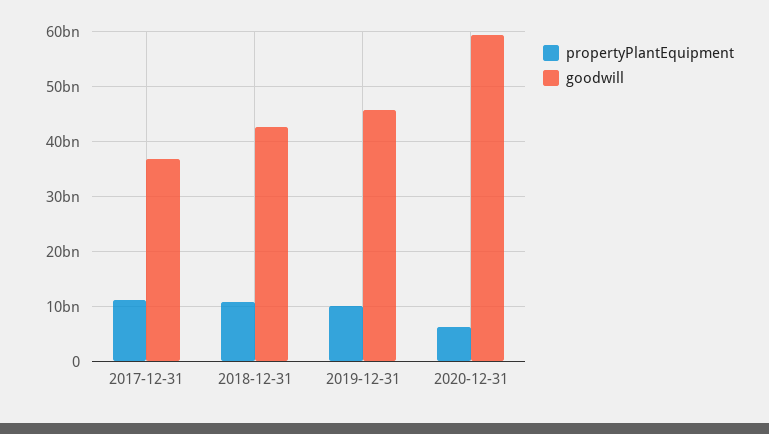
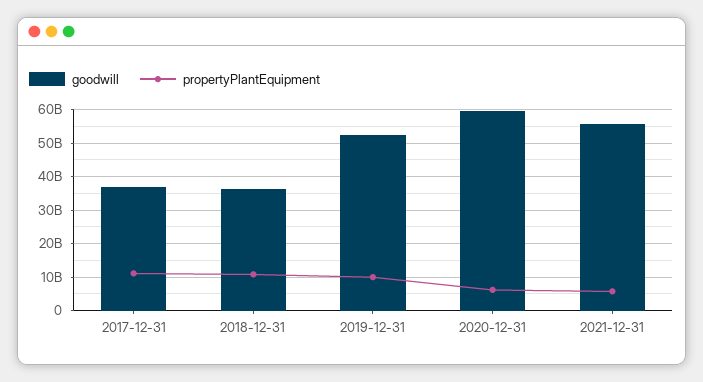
goodwill, 2018-12-31: 42000000000 -> 36000000000
goodwill, 2019-12-31: 46000000000 -> 52000000000
goodwill, 2021-12-31: none -> 56000000000
propertyPlantEquipment, 2021-12-31: none -> 6000000000

